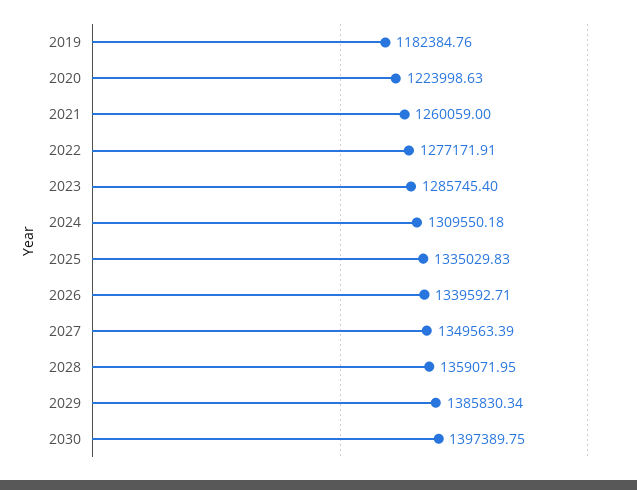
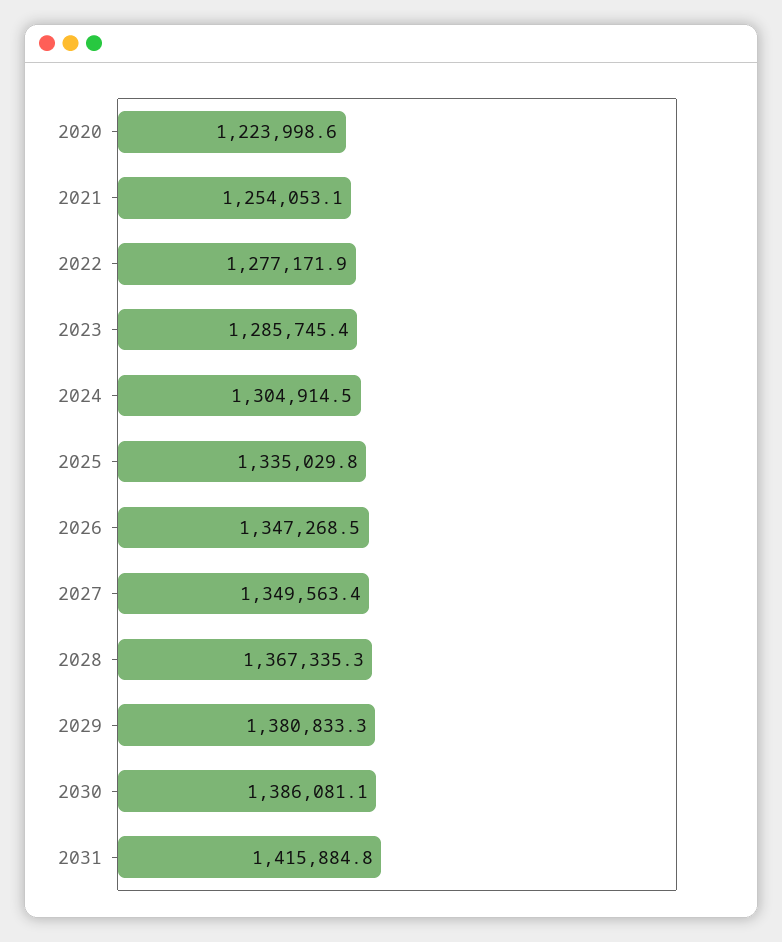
2019: 1182384.76 -> none
2021: 1260059 -> 1254053.1
2024: 1309550.18 -> 1304914.5
2026: 1339592.71 -> 1347268.5
2028: 1359071.95 -> 1367335.3
2029: 1385830.34 -> 1380833.3
2030: 1397389.75 -> 1386081.1
2031: none -> 1415884.8

